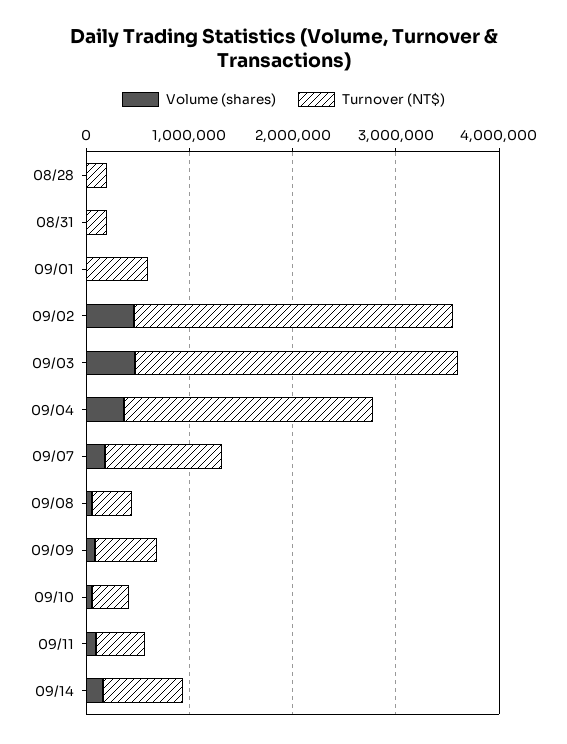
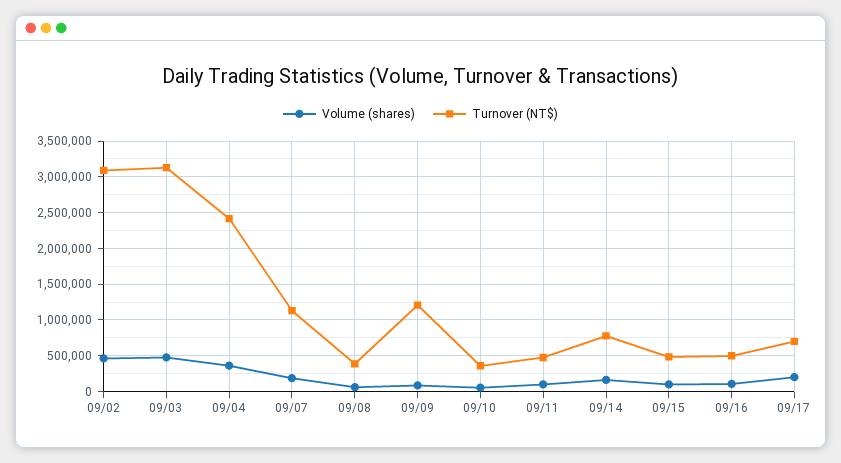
Volume (shares), 08/28: 0 -> none
Turnover (NT$), 08/28: 200000 -> none
Volume (shares), 08/31: 0 -> none
Turnover (NT$), 08/31: 200000 -> none
Volume (shares), 09/01: 0 -> none
Turnover (NT$), 09/01: 600000 -> none
Turnover (NT$), 09/09: 600000 -> 1200000
Volume (shares), 09/15: none -> 100000
Turnover (NT$), 09/15: none -> 500000
Volume (shares), 09/16: none -> 100000
Turnover (NT$), 09/16: none -> 500000
Volume (shares), 09/17: none -> 200000
Turnover (NT$), 09/17: none -> 700000

